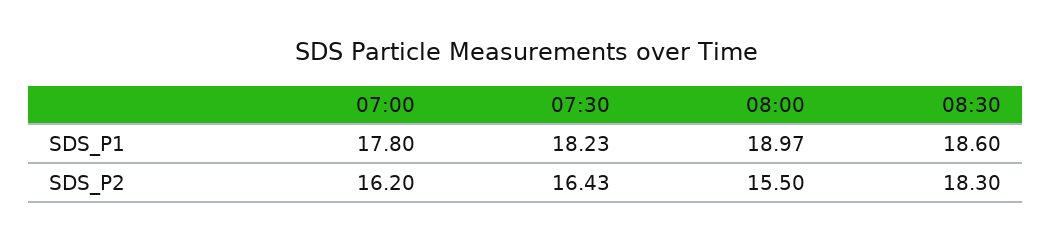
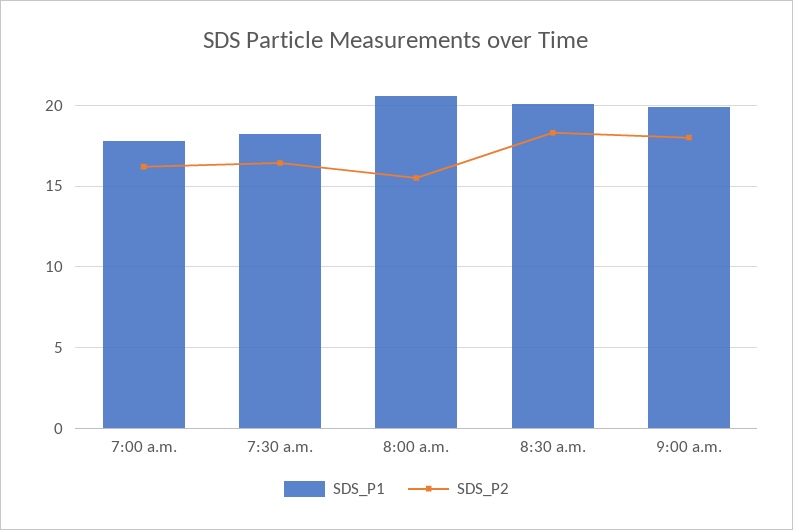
SDS_P1, 08:00: 18.97 -> 20.5
SDS_P1, 08:30: 18.6 -> 20
SDS_P1, 9:00 a.m.: none -> 20
SDS_P2, 9:00 a.m.: none -> 18

